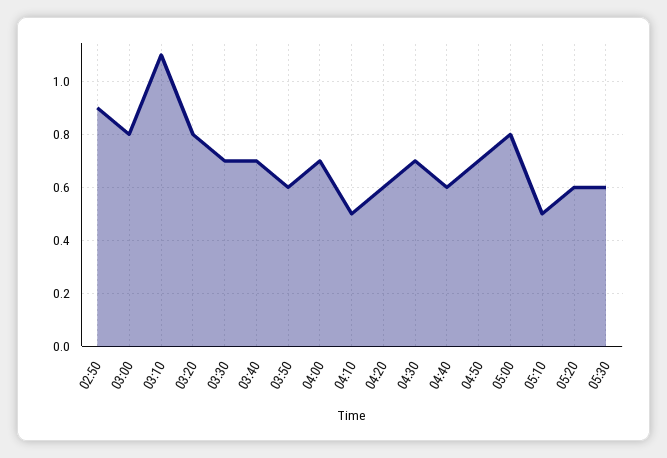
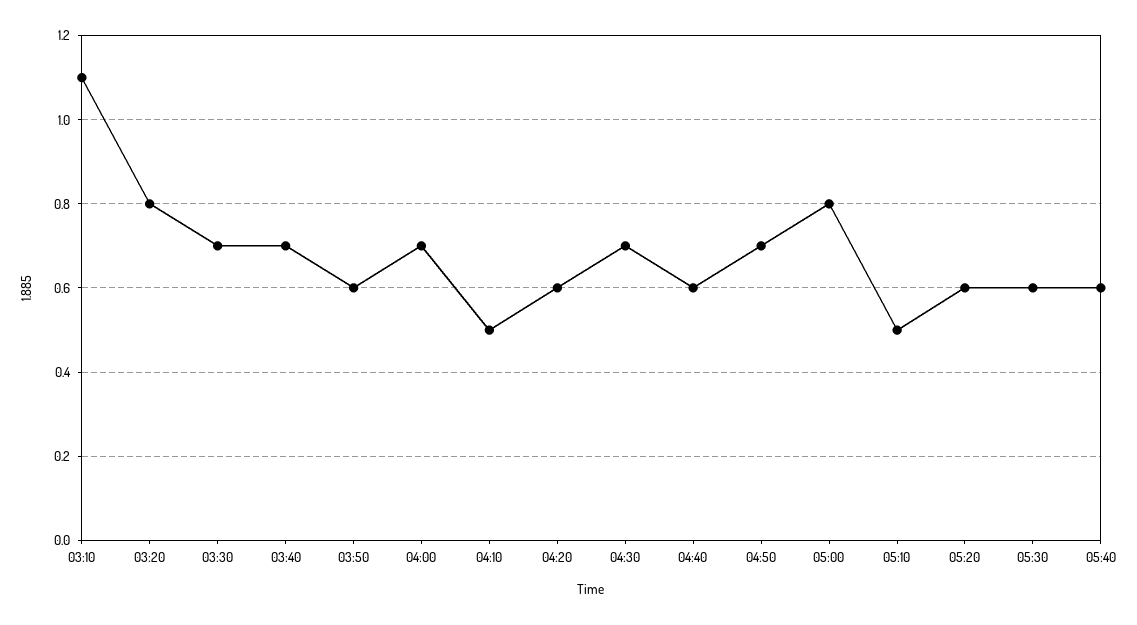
02:50: 0.9 -> none
03:00: 0.8 -> none
05:40: none -> 0.6

